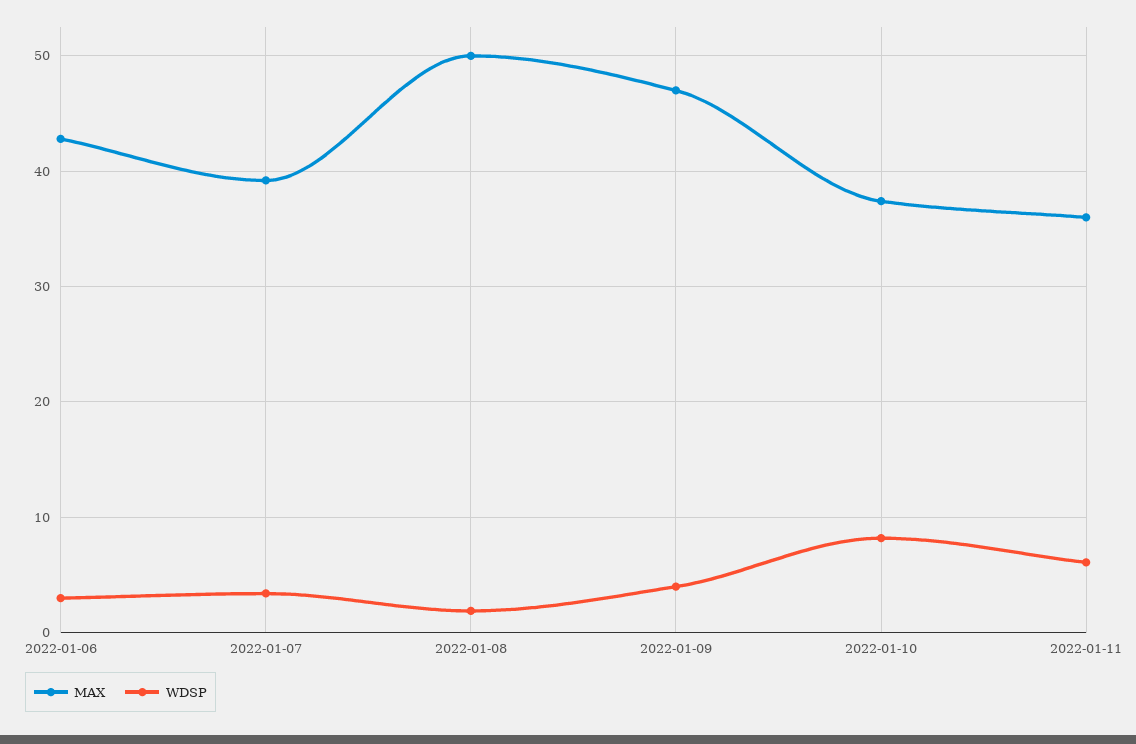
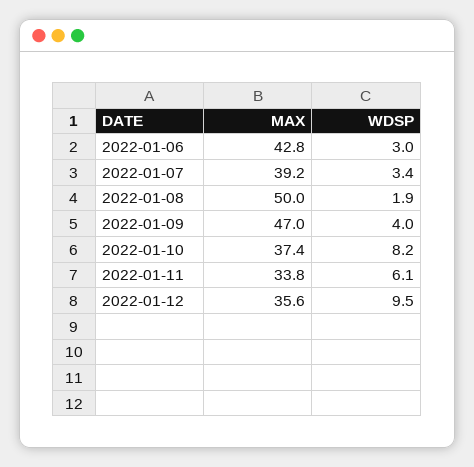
MAX, 2022-01-11: 36 -> 33.8
MAX, 2022-01-12: none -> 35.6
WDSP, 2022-01-12: none -> 9.5

